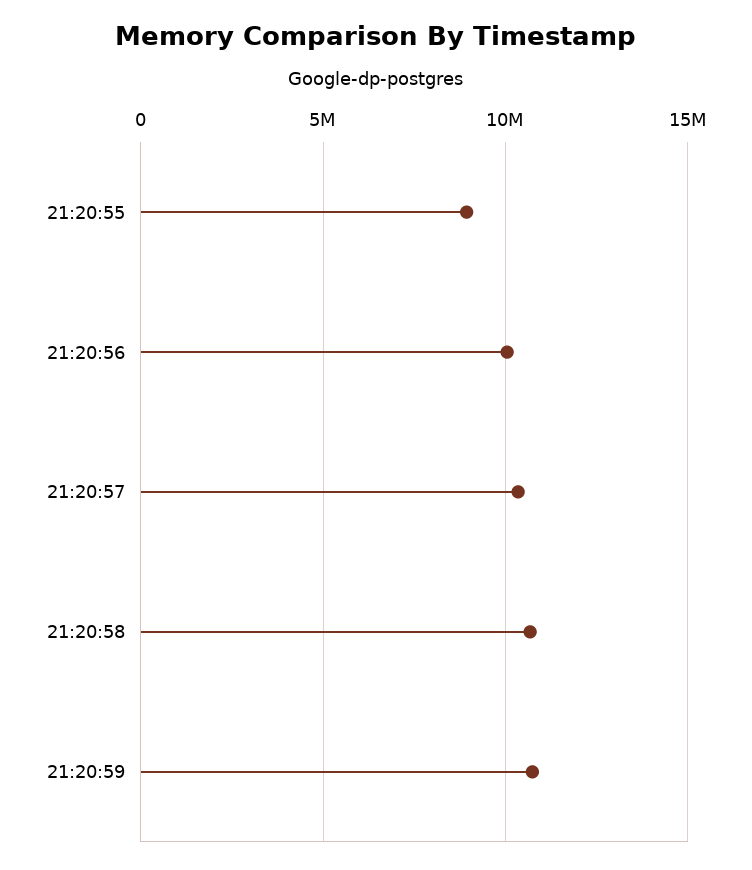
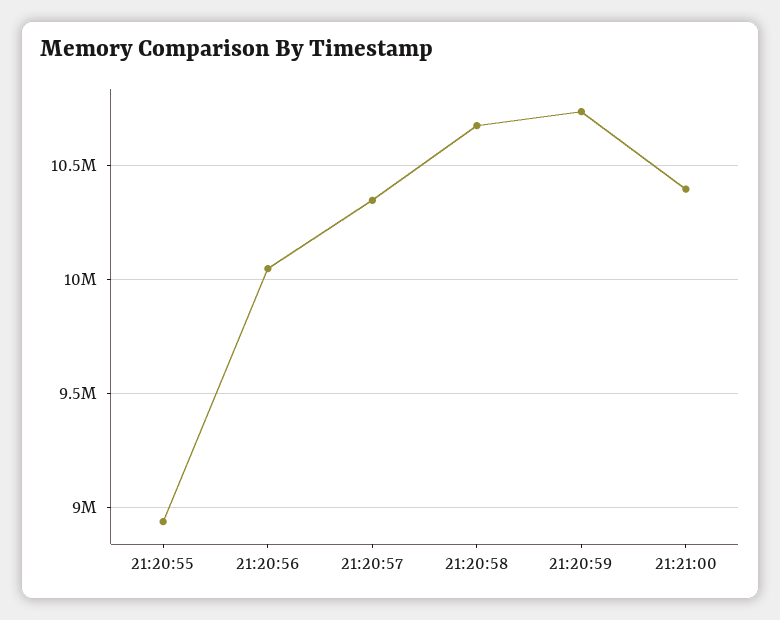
21:21:00: none -> 10400000

